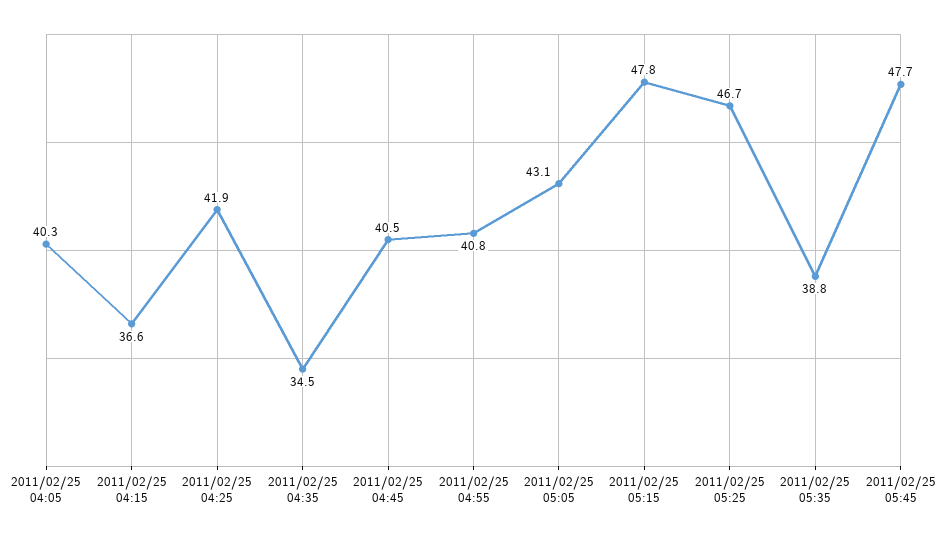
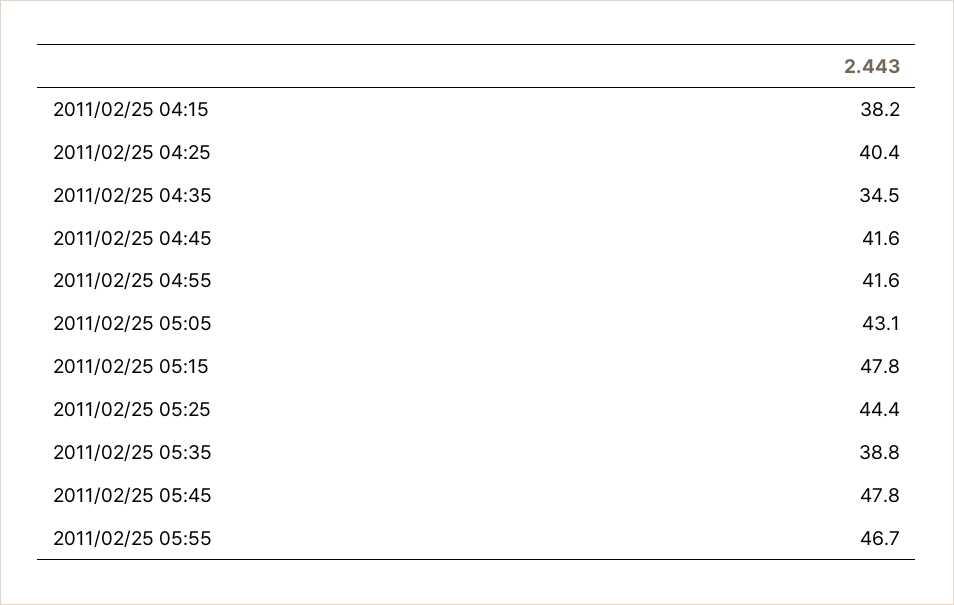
2011/02/25 04:05: 40.3 -> none
2011/02/25 04:15: 36.6 -> 38.2
2011/02/25 04:25: 41.9 -> 40.4
2011/02/25 04:45: 40.5 -> 41.6
2011/02/25 04:55: 40.8 -> 41.6
2011/02/25 05:25: 46.7 -> 44.4
2011/02/25 05:45: 47.7 -> 47.8
2011/02/25 05:55: none -> 46.7

